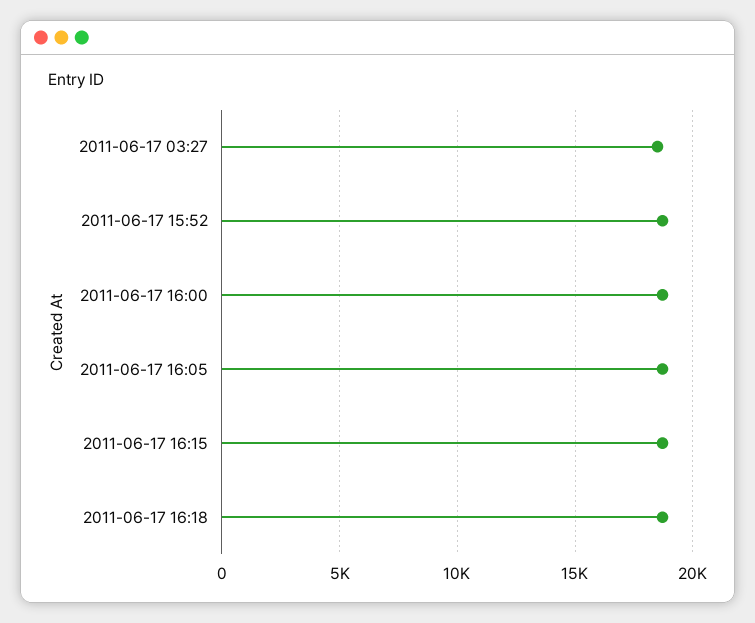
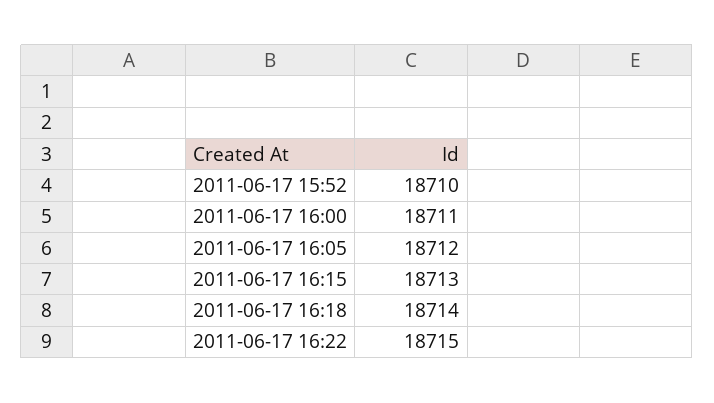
2011-06-17 03:27: 18500 -> none
2011-06-17 16:22: none -> 18715

